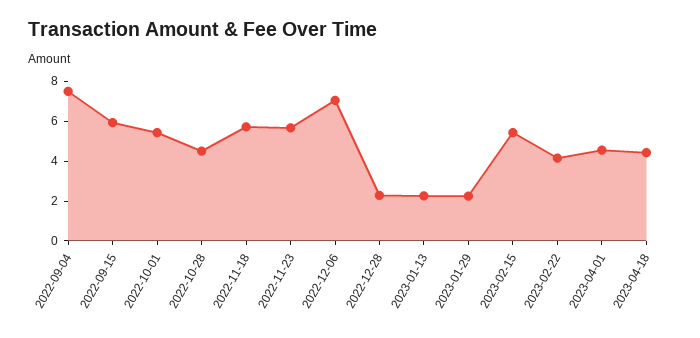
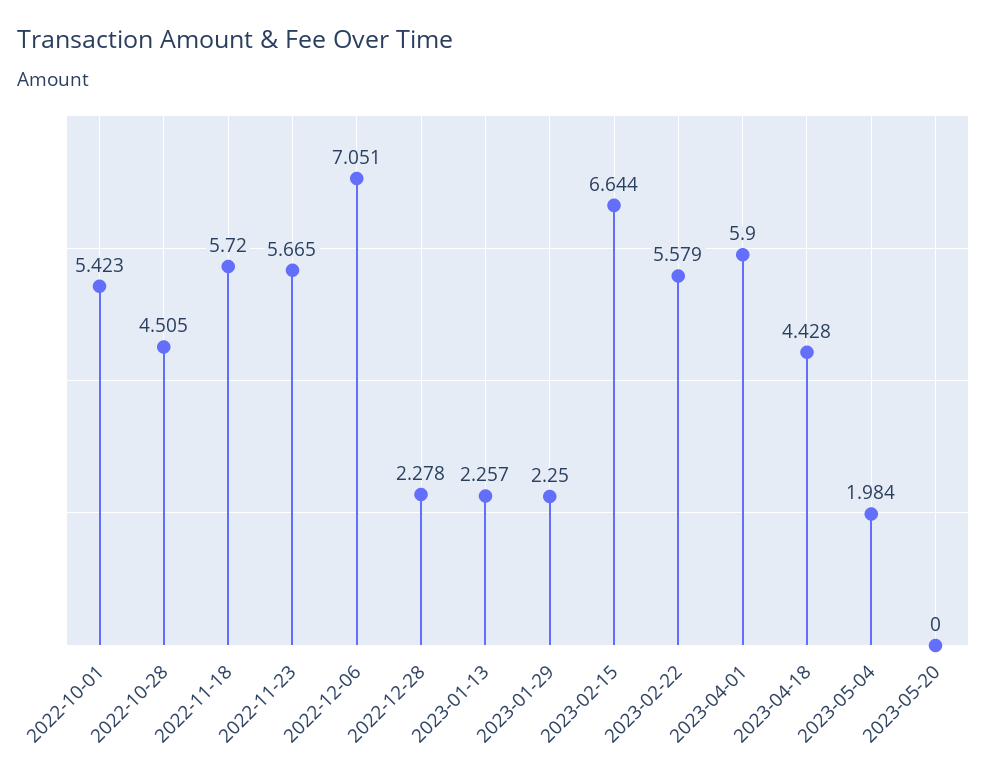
2022-09-04: 7.5 -> none
2022-09-15: 6 -> none
2023-02-15: 5.5 -> 6.644
2023-02-22: 4 -> 5.579
2023-04-01: 4.5 -> 5.9
2023-05-04: none -> 1.984
2023-05-20: none -> 0

